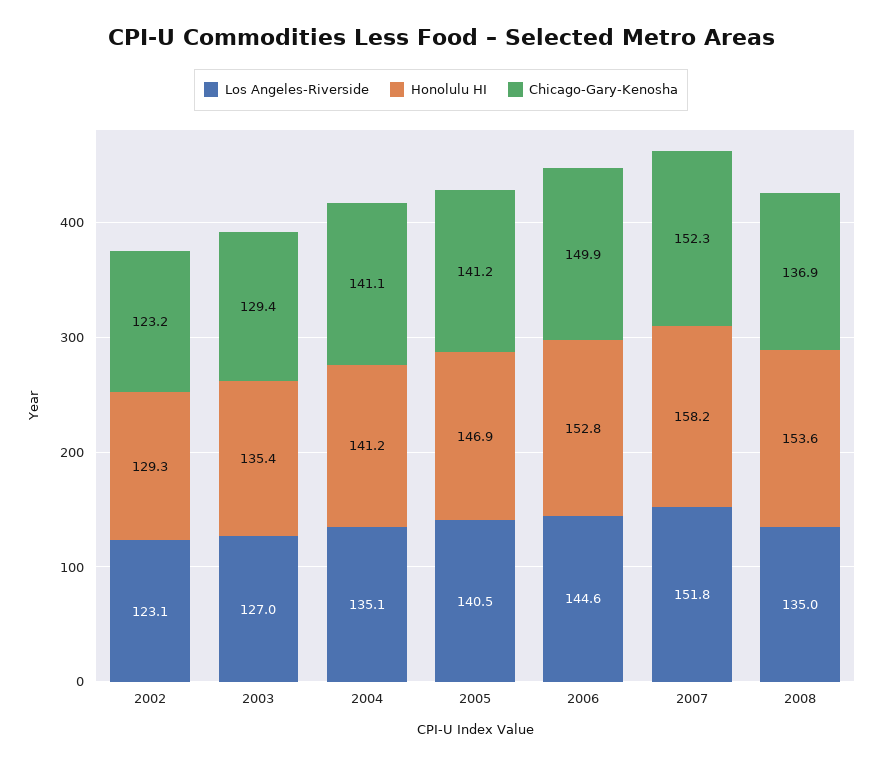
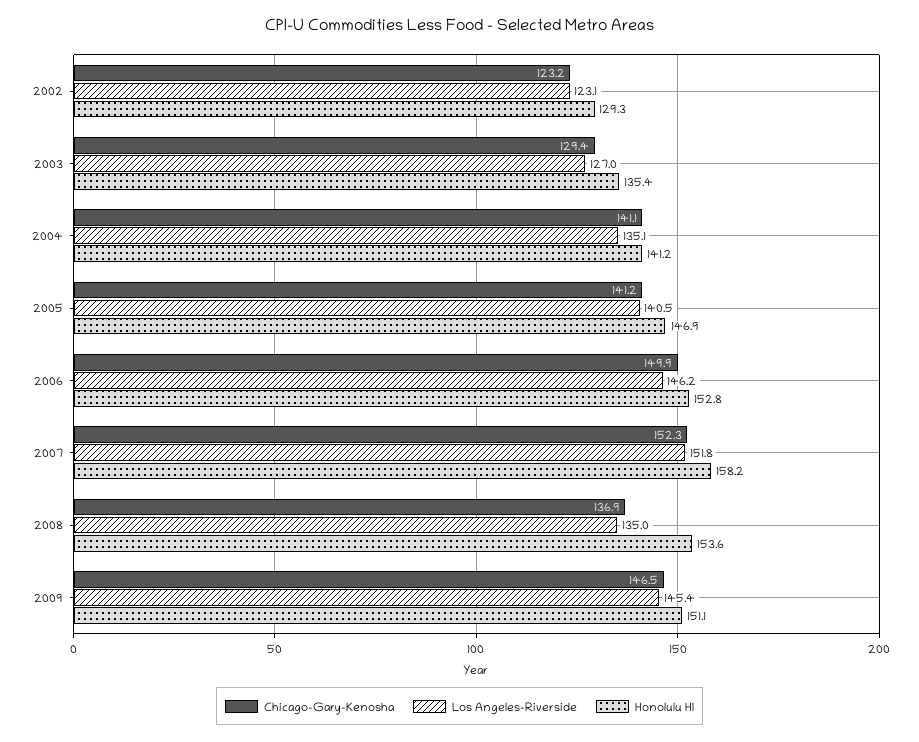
Los Angeles-Riverside, 2006: 144.6 -> 146.2
Chicago-Gary-Kenosha, 2009: none -> 146.5
Los Angeles-Riverside, 2009: none -> 145.4
Honolulu HI, 2009: none -> 151.1

